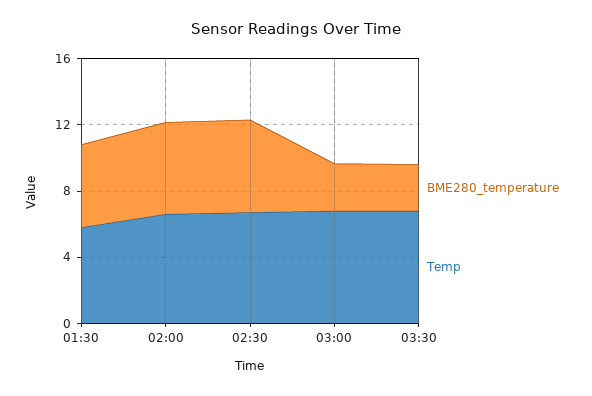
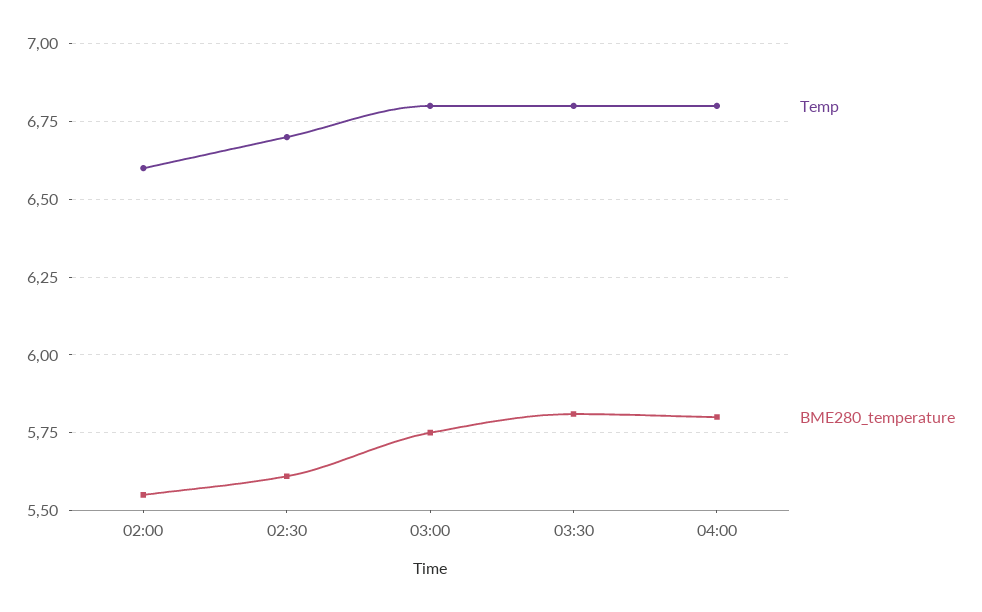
BME280_temperature, 01:30: 5 -> none
Temp, 01:30: 6 -> none
BME280_temperature, 03:00: 3 -> 5.75
BME280_temperature, 03:30: 3 -> 5.8
Temp, 04:00: none -> 6.8
BME280_temperature, 04:00: none -> 5.8

